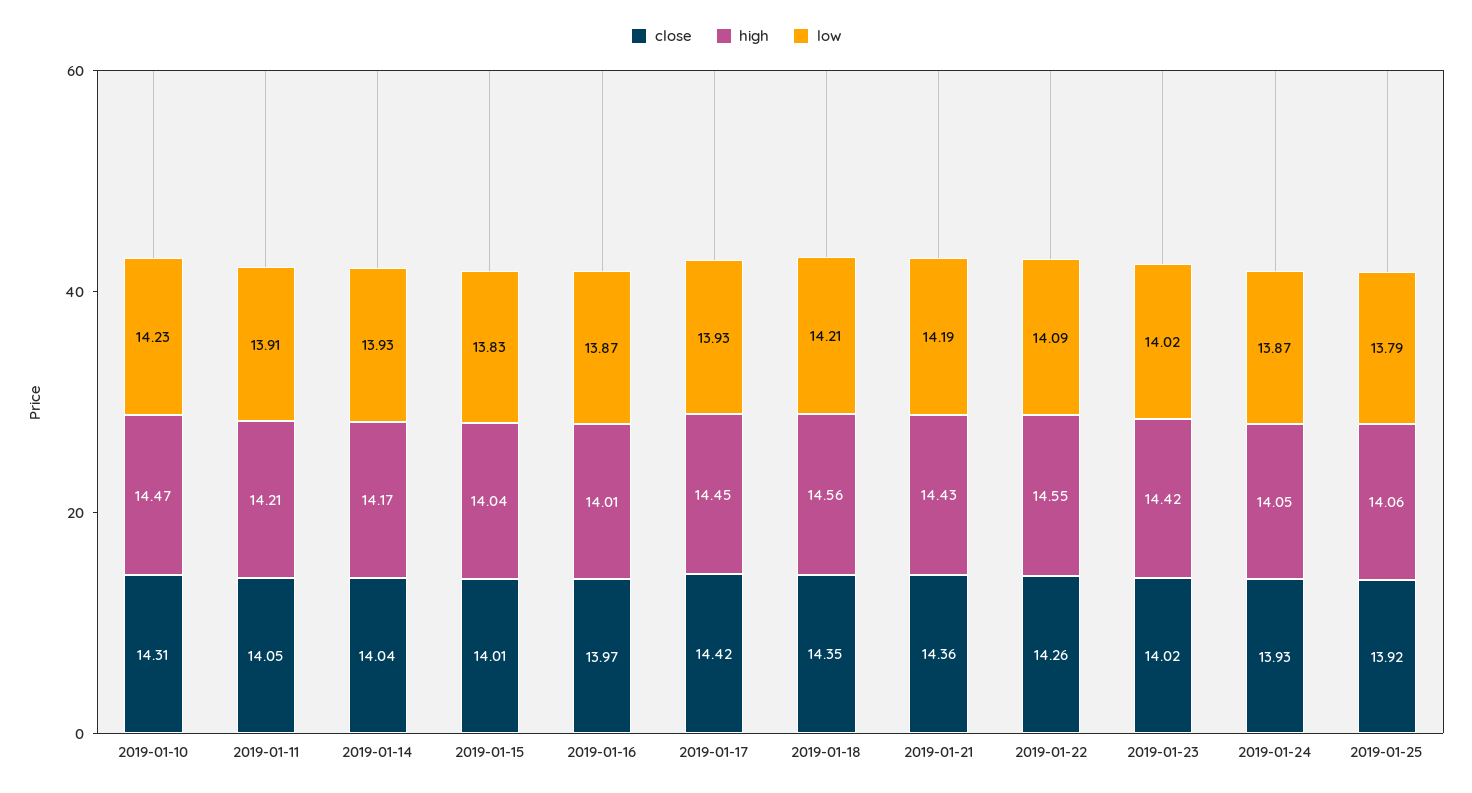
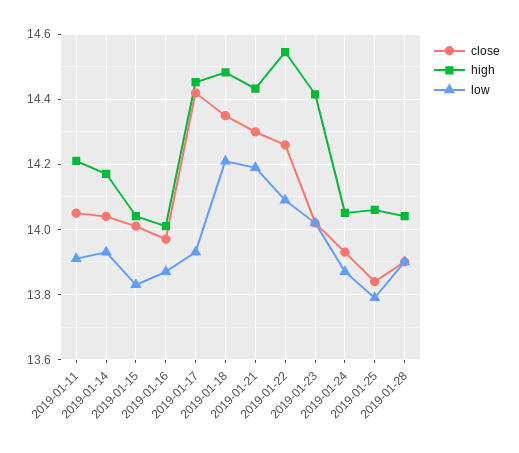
close, 2019-01-10: 14.31 -> none
high, 2019-01-10: 14.47 -> none
low, 2019-01-10: 14.23 -> none
high, 2019-01-18: 14.56 -> 14.48
close, 2019-01-21: 14.36 -> 14.3
close, 2019-01-25: 13.92 -> 13.84
close, 2019-01-28: none -> 13.9
high, 2019-01-28: none -> 14.04
low, 2019-01-28: none -> 13.9

